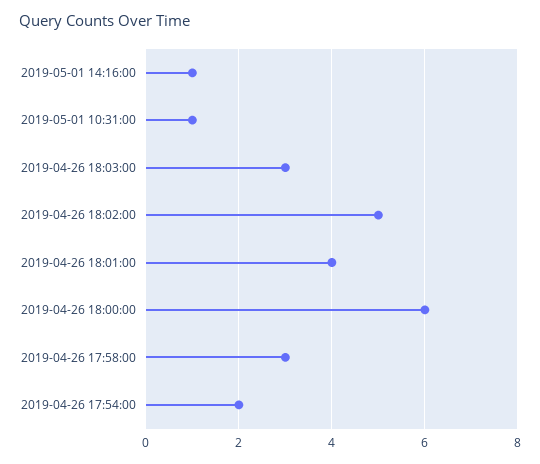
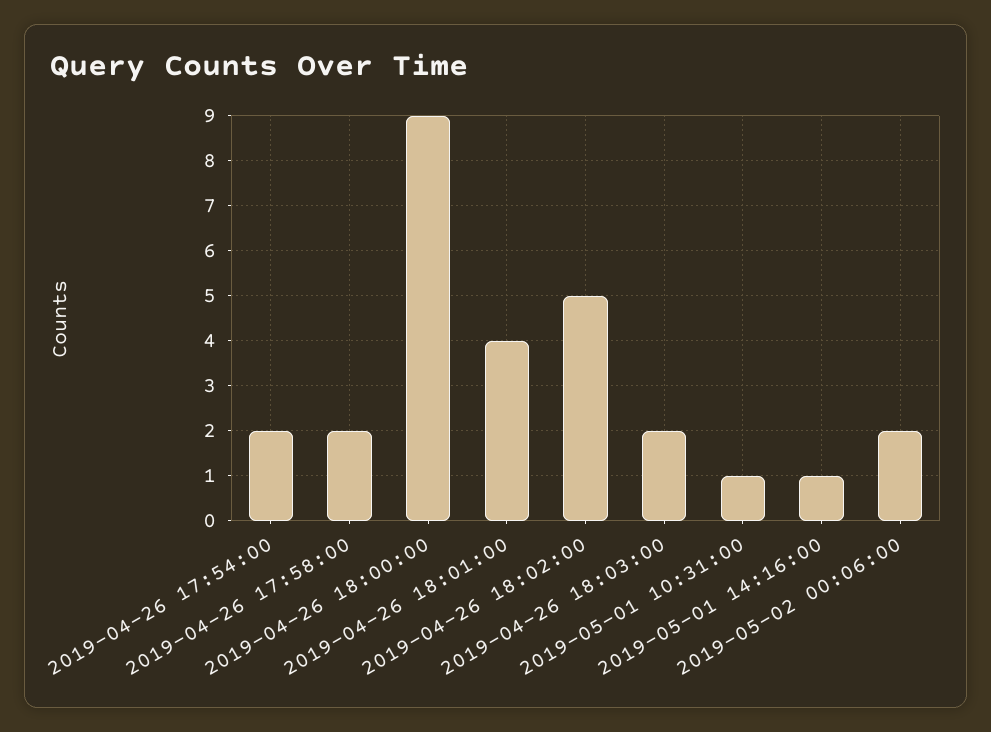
2019-04-26 18:03:00: 3 -> 2
2019-04-26 18:00:00: 6 -> 9
2019-04-26 17:58:00: 3 -> 2
2019-05-02 00:06:00: none -> 2

